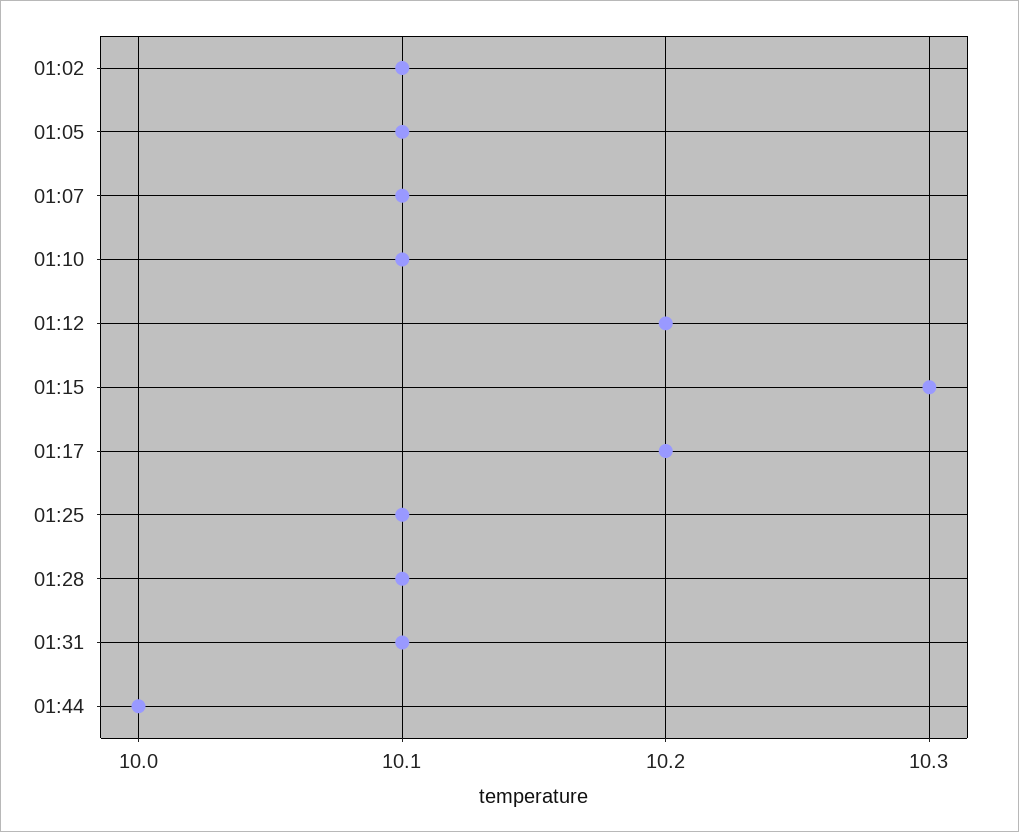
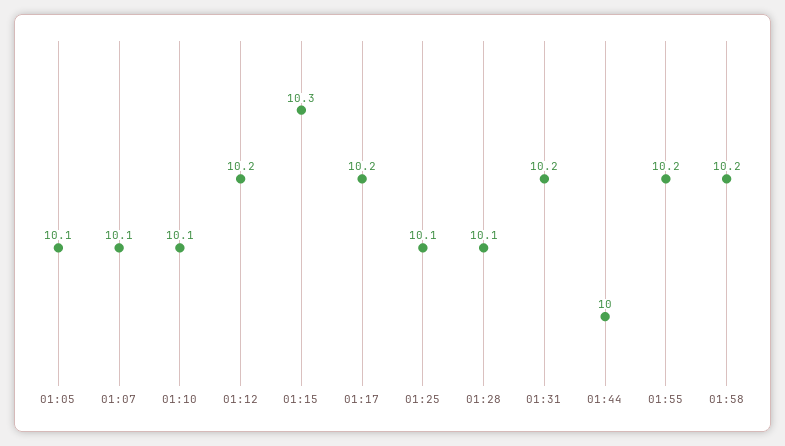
01:02: 10.1 -> none
01:31: 10.1 -> 10.2
01:55: none -> 10.2
01:58: none -> 10.2

